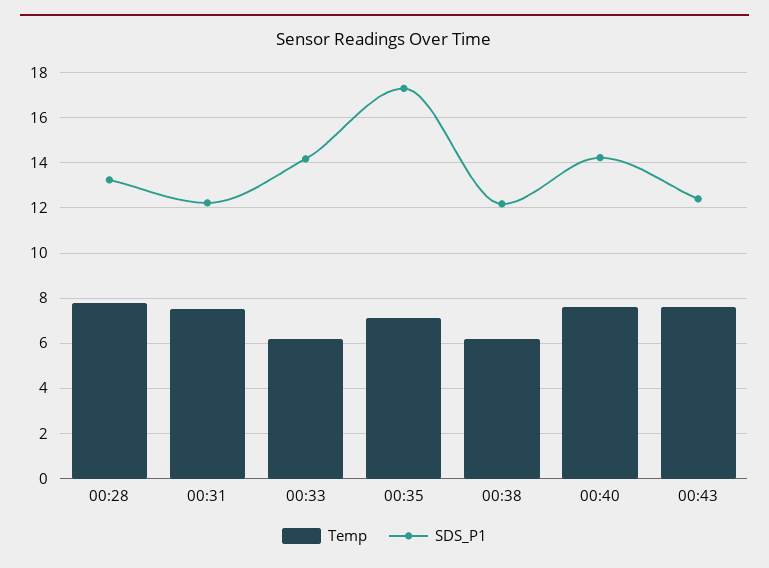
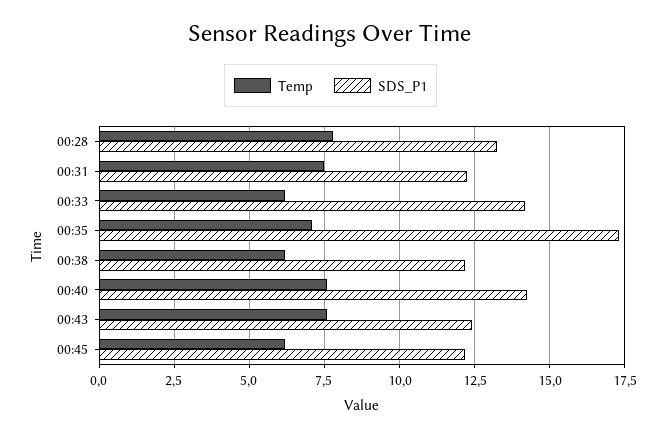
Temp, 00:45: none -> 6.25
SDS_P1, 00:45: none -> 12.25

